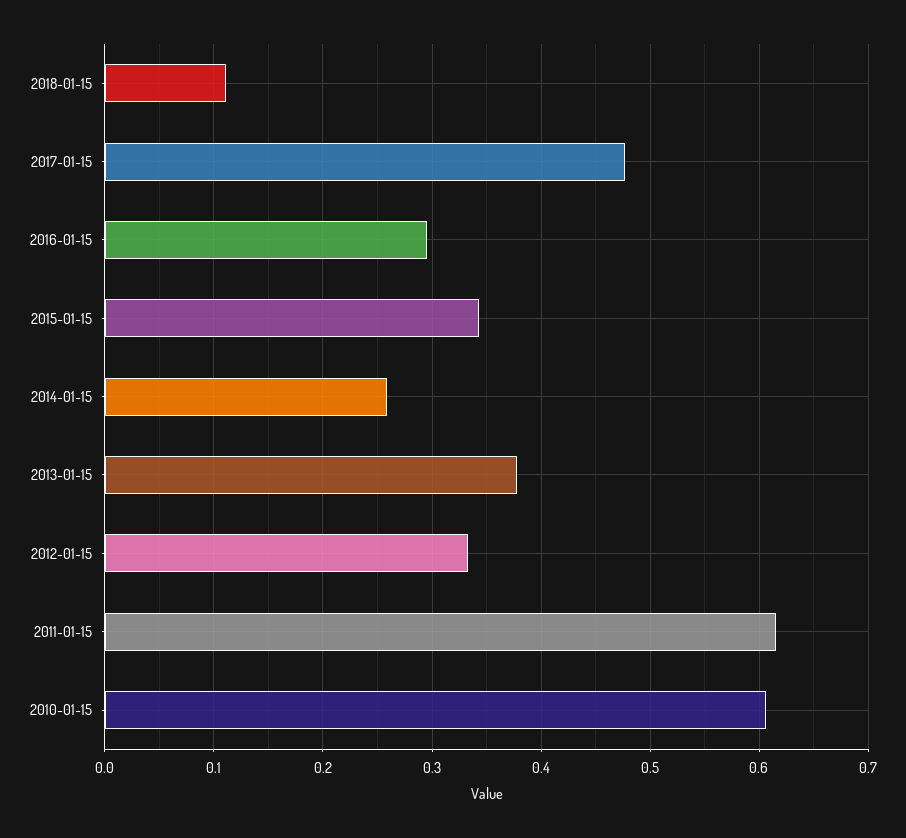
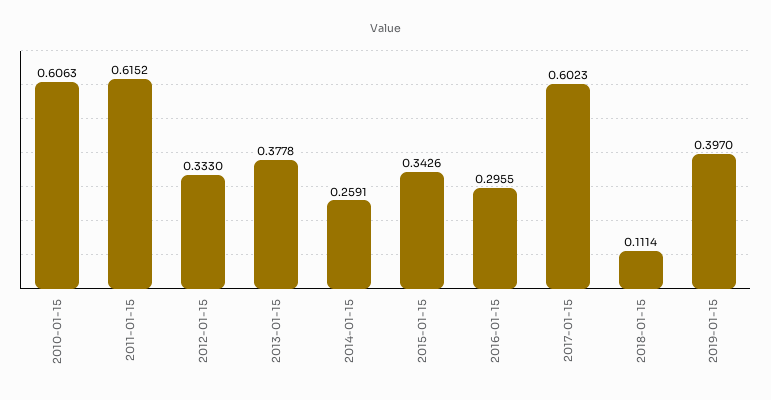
2017-01-15: 0.48 -> 0.6023
2019-01-15: none -> 0.397

